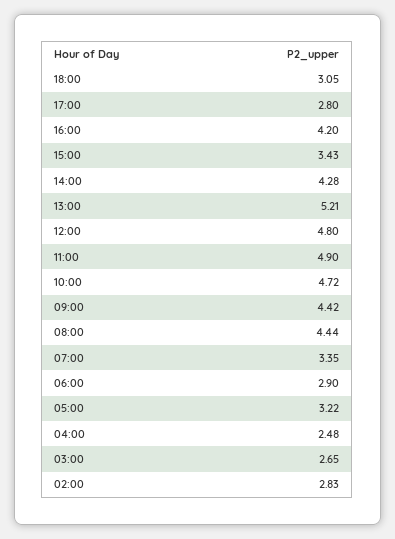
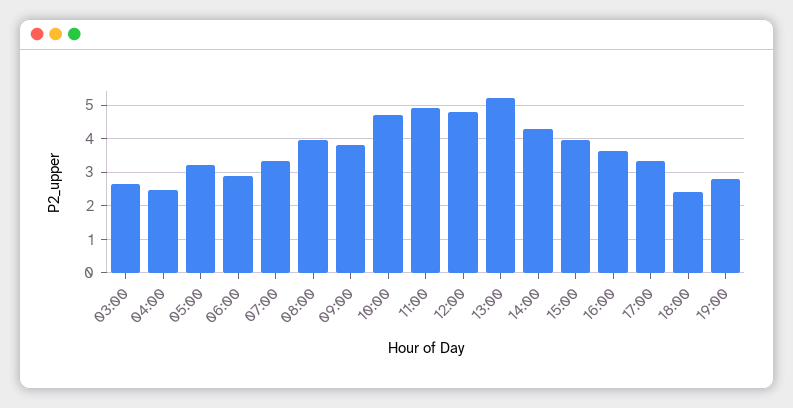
18:00: 3.05 -> 2.4
17:00: 2.8 -> 3.4
16:00: 4.2 -> 3.6
15:00: 3.43 -> 4
09:00: 4.42 -> 3.8
08:00: 4.44 -> 4
02:00: 2.83 -> none
19:00: none -> 2.8

